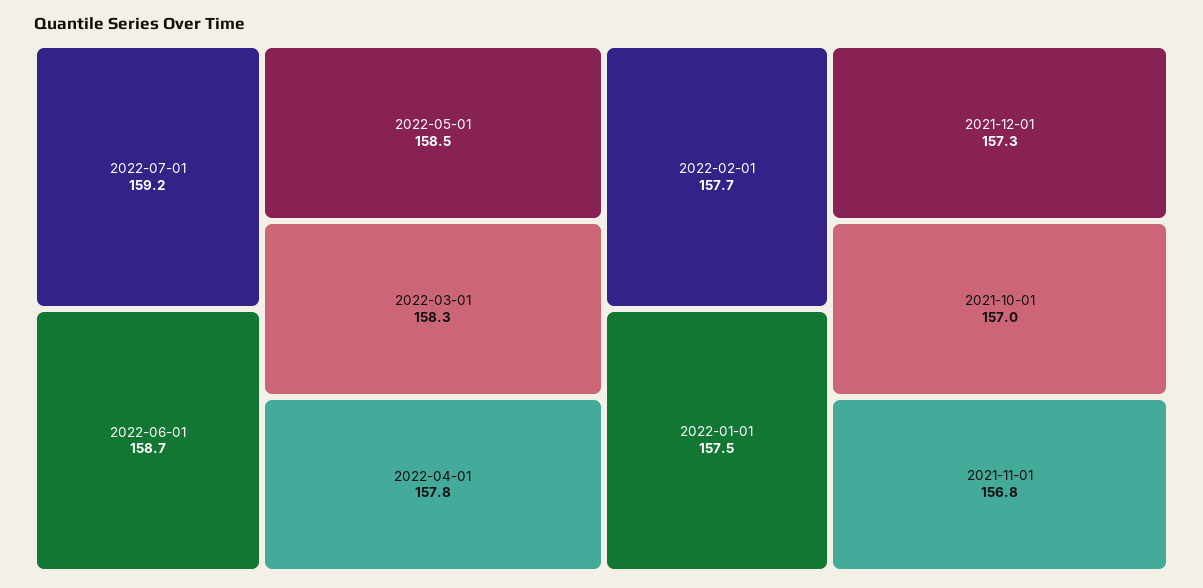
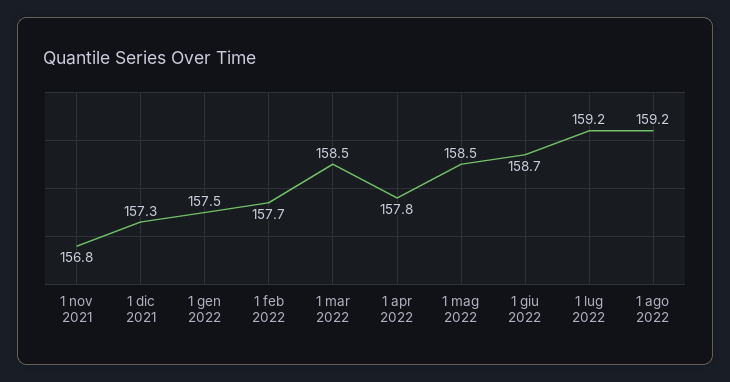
2022-03-01: 158.3 -> 158.5
2021-10-01: 157 -> none
1 ago 2022: none -> 159.2

